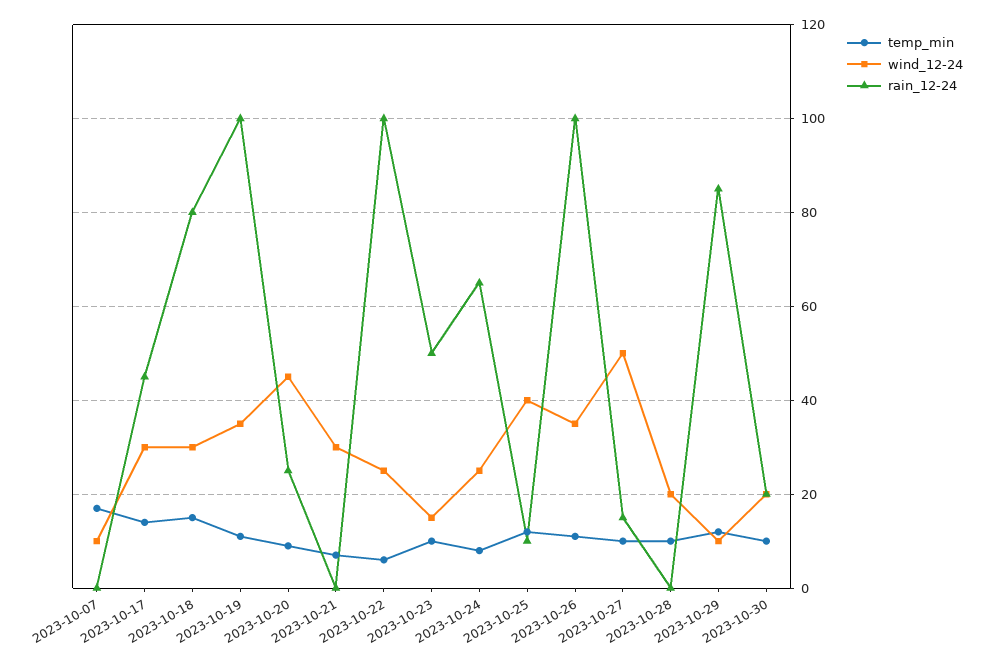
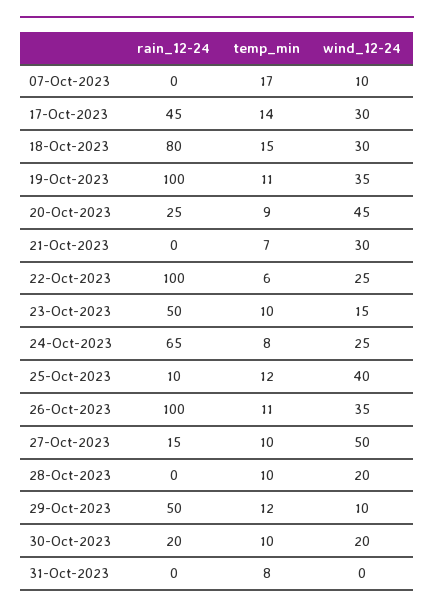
rain_12-24, 2023-10-29: 85 -> 50
rain_12-24, 31-Oct-2023: none -> 0
temp_min, 31-Oct-2023: none -> 8
wind_12-24, 31-Oct-2023: none -> 0

